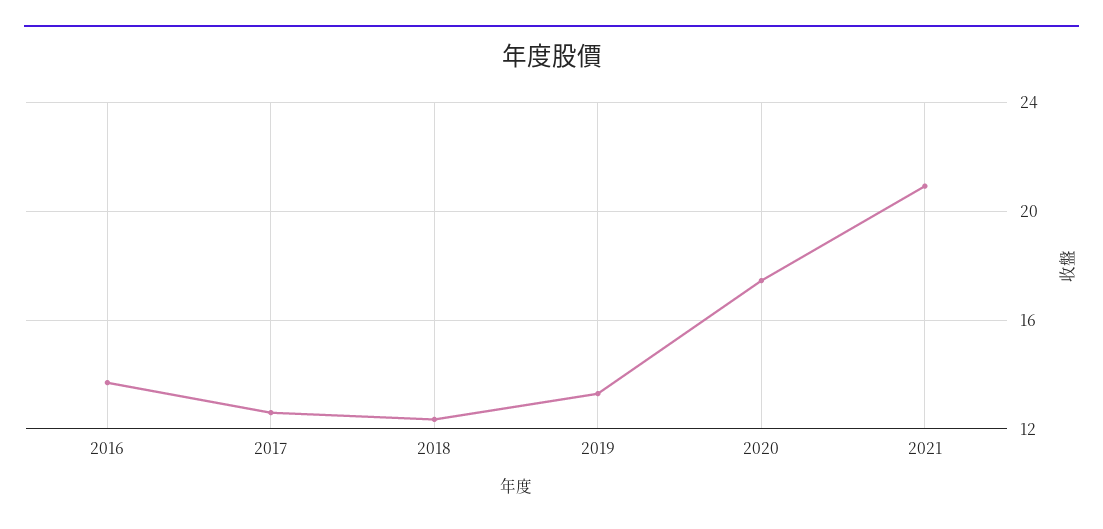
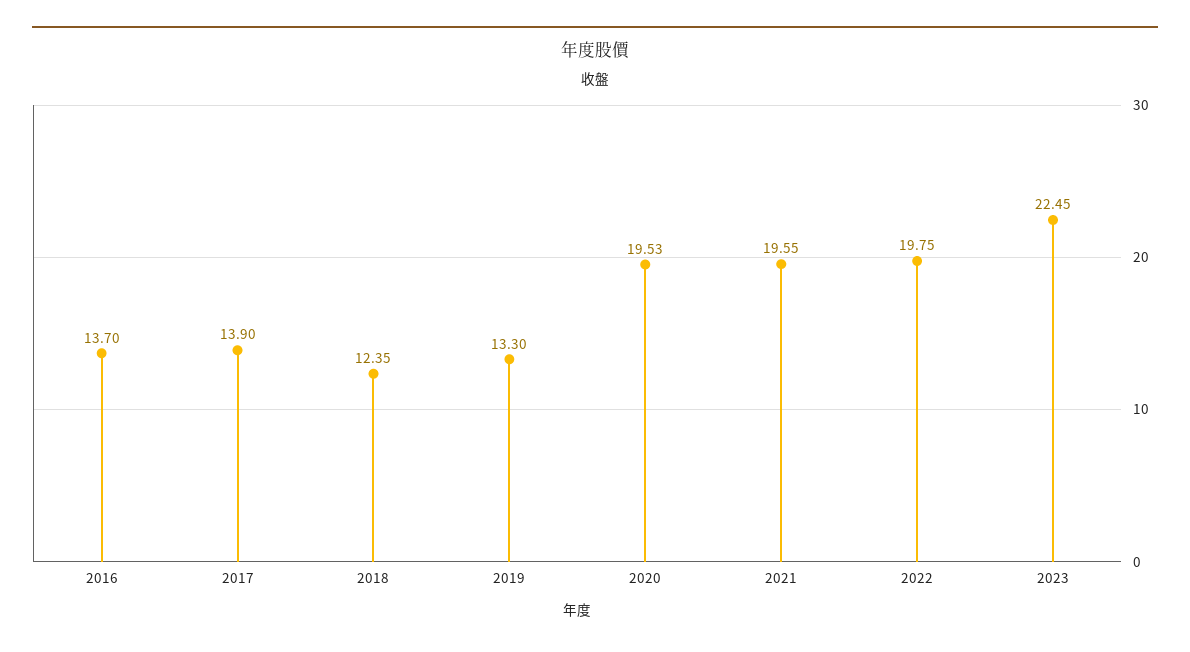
2017: 12.5 -> 13.9
2020: 17.5 -> 19.53
2021: 21 -> 19.55
2022: none -> 19.75
2023: none -> 22.45

